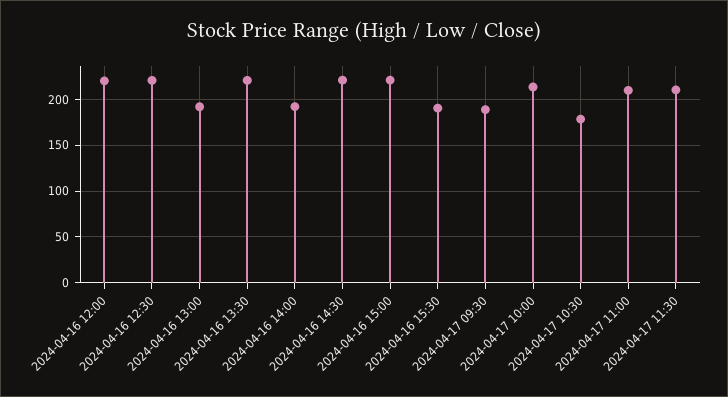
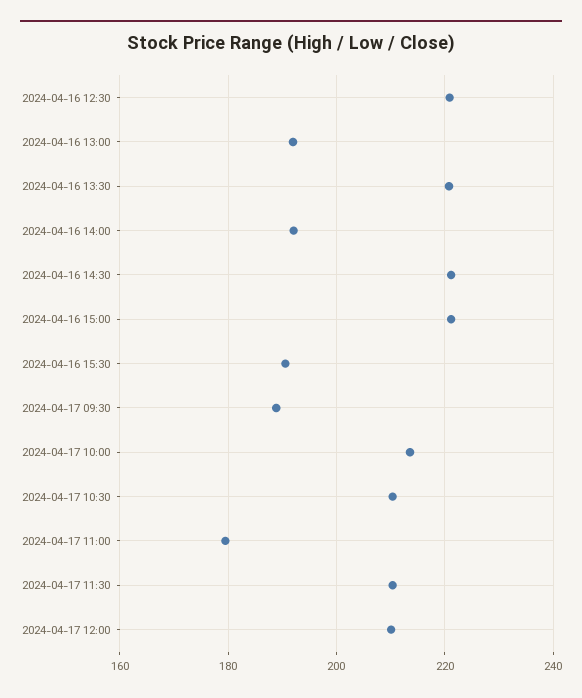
2024-04-16 12:00: 220 -> none
2024-04-17 10:30: 180 -> 210
2024-04-17 11:00: 210 -> 180
2024-04-17 12:00: none -> 210

